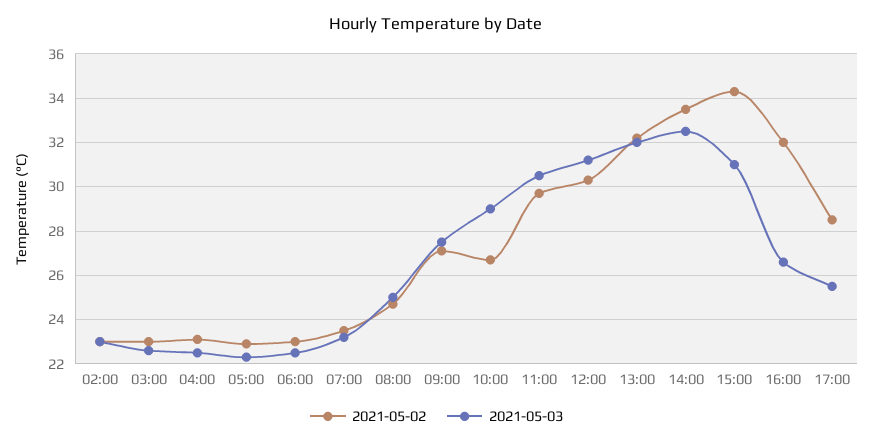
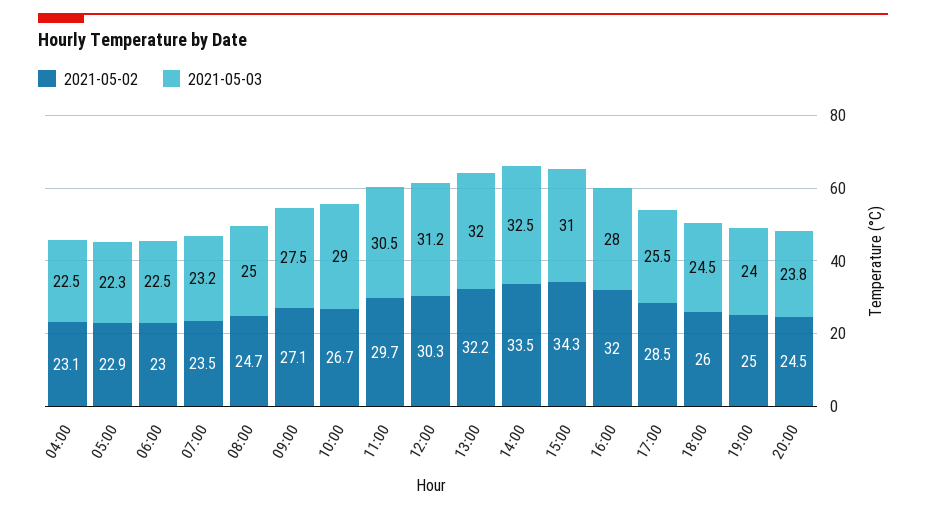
2021-05-02, 02:00: 23 -> none
2021-05-03, 02:00: 23 -> none
2021-05-02, 03:00: 23 -> none
2021-05-03, 03:00: 22.5 -> none
2021-05-03, 16:00: 26.5 -> 28
2021-05-02, 18:00: none -> 26
2021-05-03, 18:00: none -> 24.5
2021-05-02, 19:00: none -> 25
2021-05-03, 19:00: none -> 24
2021-05-02, 20:00: none -> 24.5
2021-05-03, 20:00: none -> 23.8

